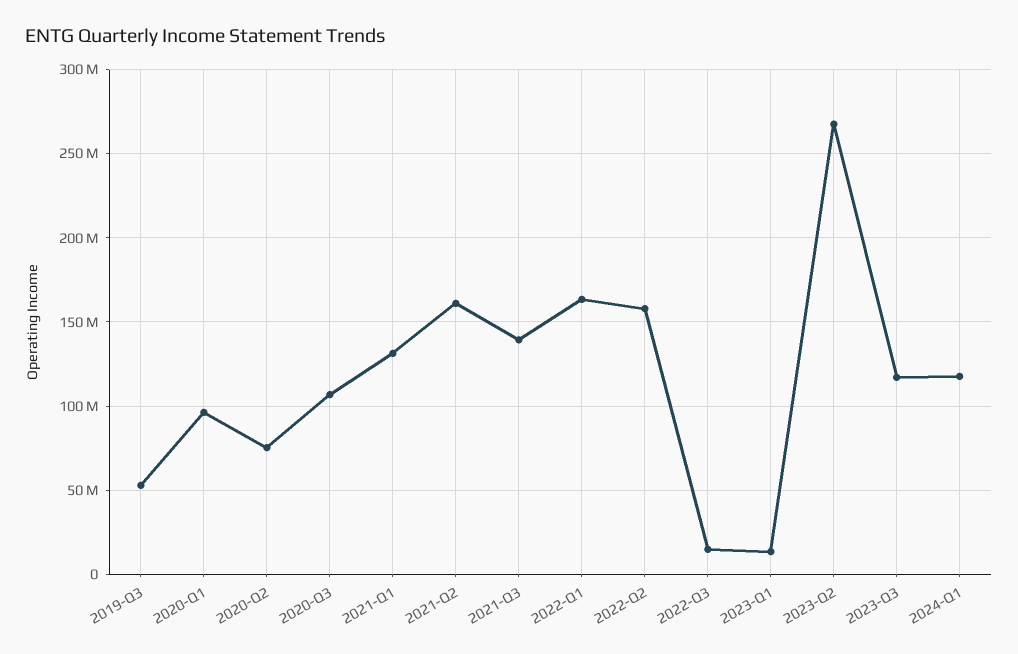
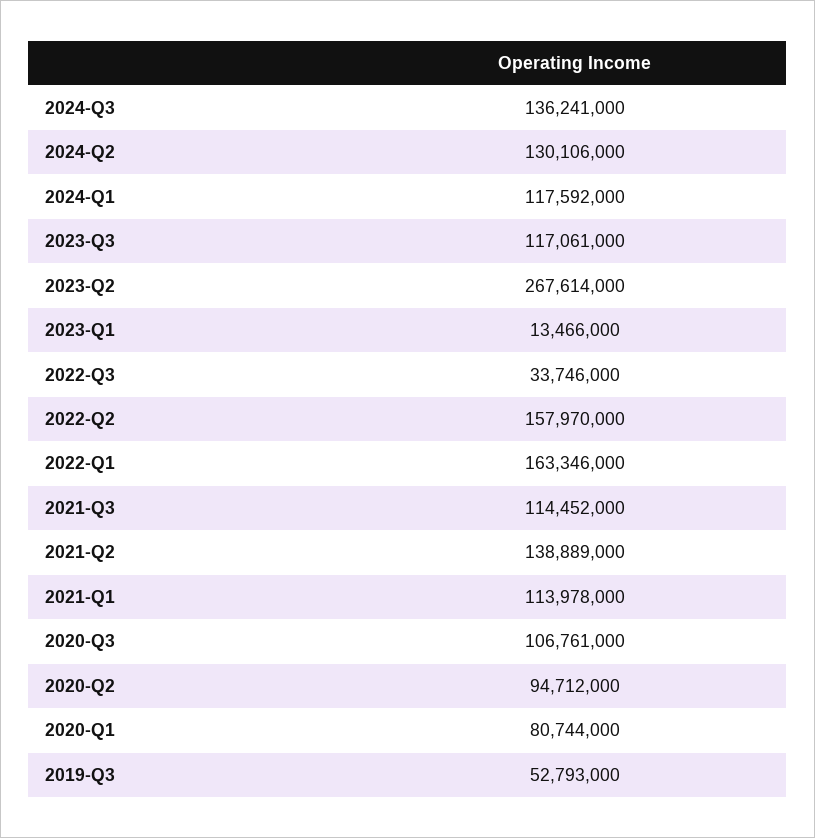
2020-Q1: 95000000 -> 80744000
2020-Q2: 75000000 -> 94712000
2021-Q1: 130000000 -> 113978000
2021-Q2: 160000000 -> 138889000
2021-Q3: 140000000 -> 114452000
2022-Q3: 15000000 -> 33746000
2024-Q3: none -> 136241000
2024-Q2: none -> 130106000

